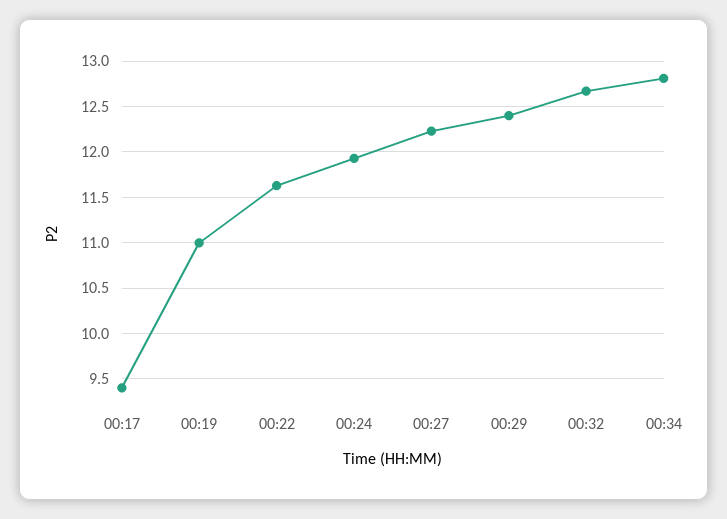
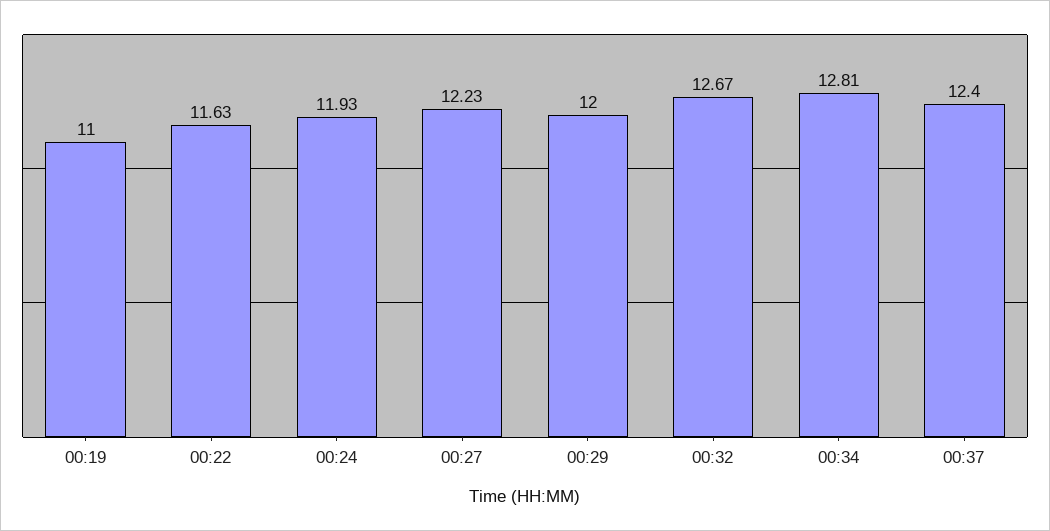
00:17: 9.4 -> none
00:29: 12.4 -> 12
00:37: none -> 12.4

